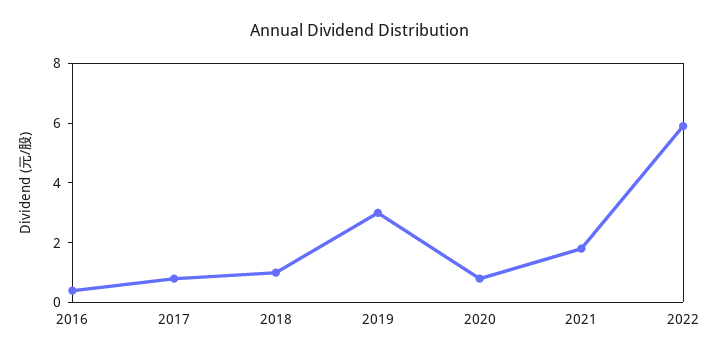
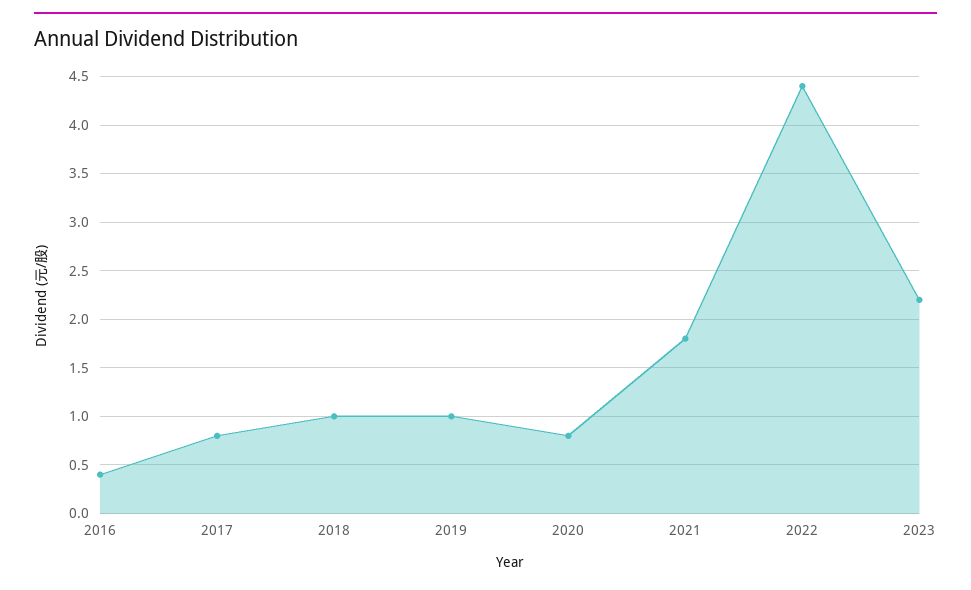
2019: 3 -> 1
2022: 6 -> 4.4
2023: none -> 2.2

